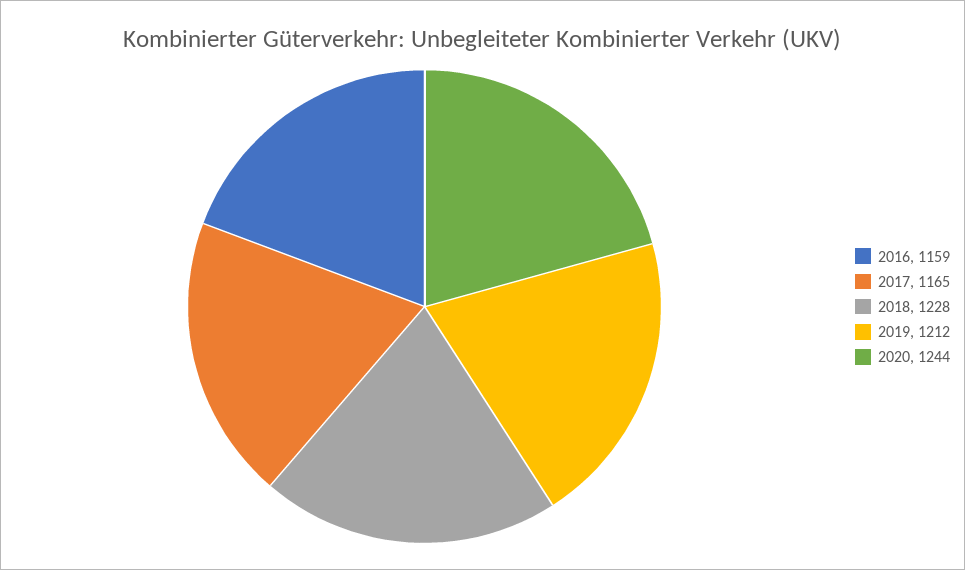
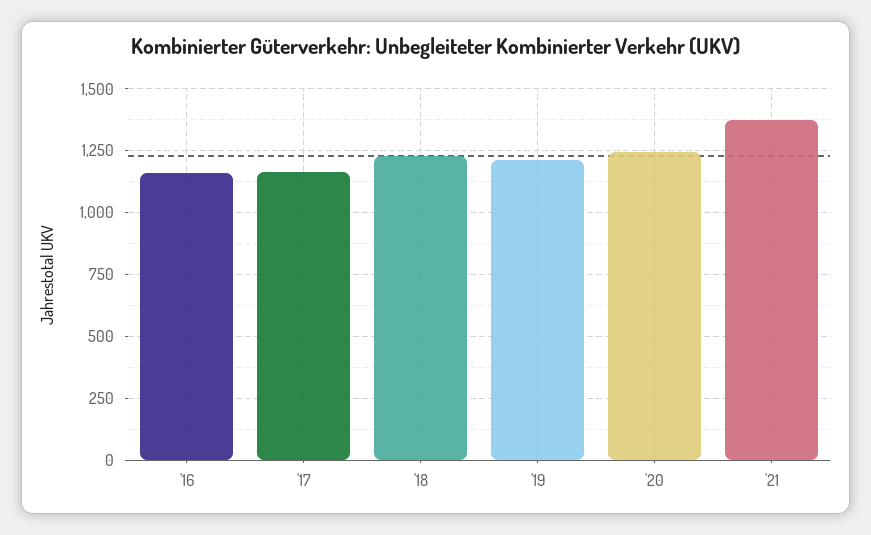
'21: none -> 1375

